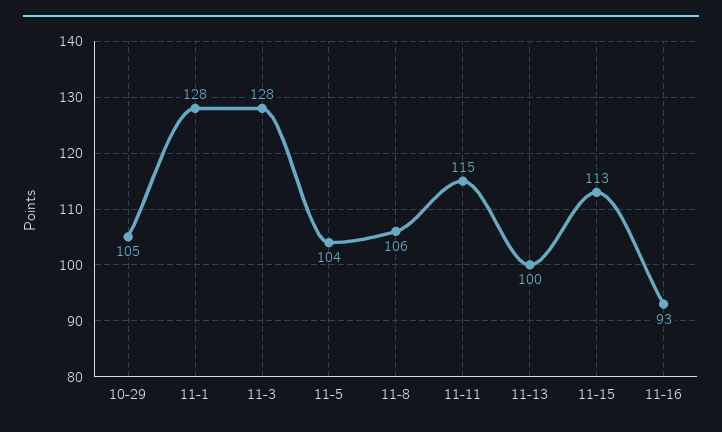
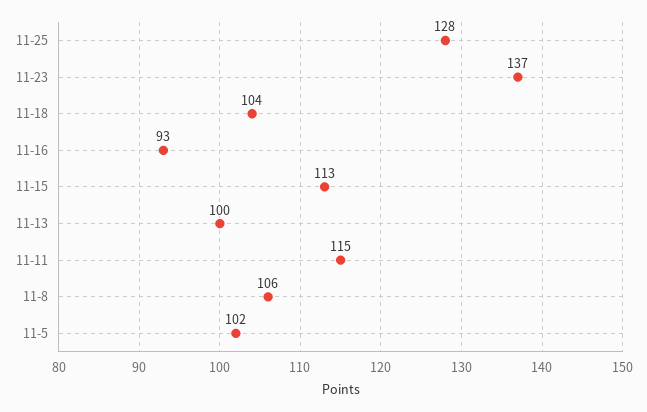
10-29: 105 -> none
11-1: 128 -> none
11-3: 128 -> none
11-5: 104 -> 102
11-25: none -> 128
11-23: none -> 137
11-18: none -> 104

